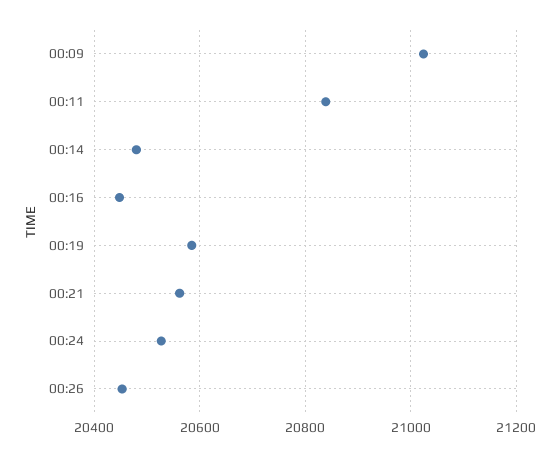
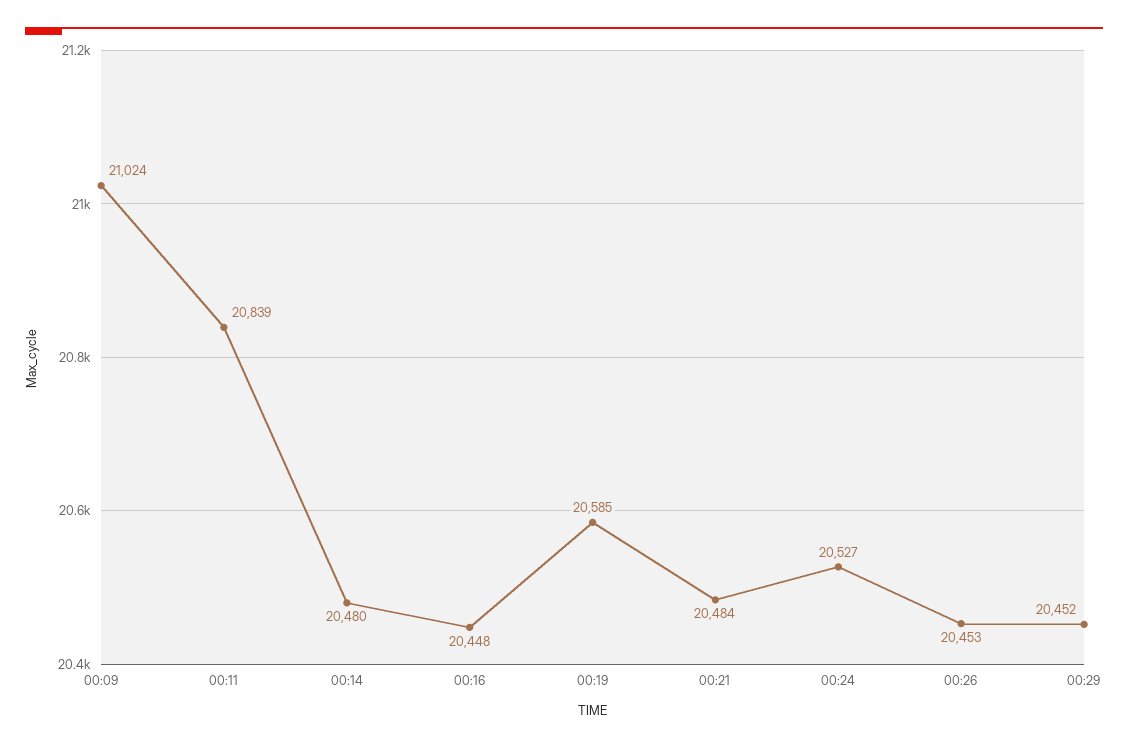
00:21: 20560 -> 20484
00:29: none -> 20452

